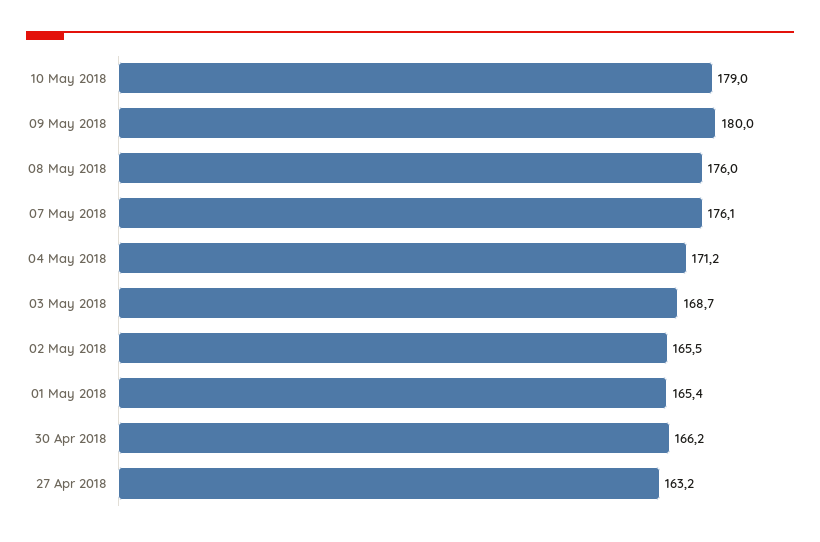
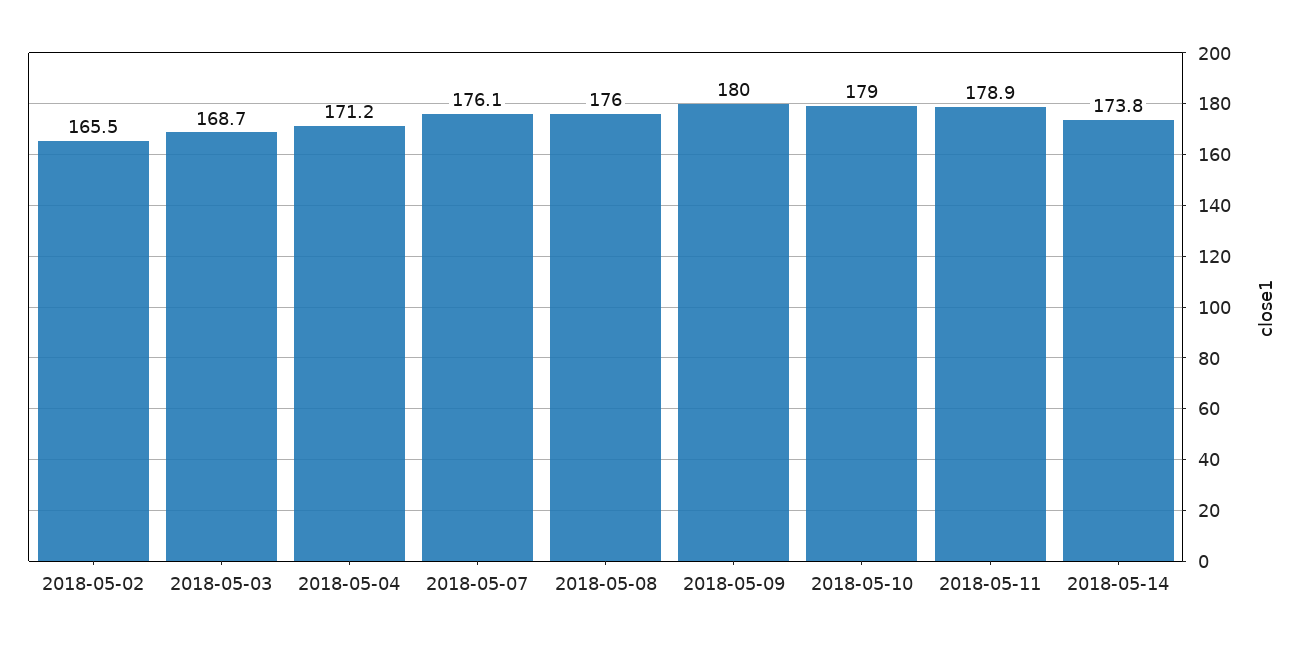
01 May 2018: 165.4 -> none
30 Apr 2018: 166.2 -> none
27 Apr 2018: 163.2 -> none
2018-05-11: none -> 178.9
2018-05-14: none -> 173.8

